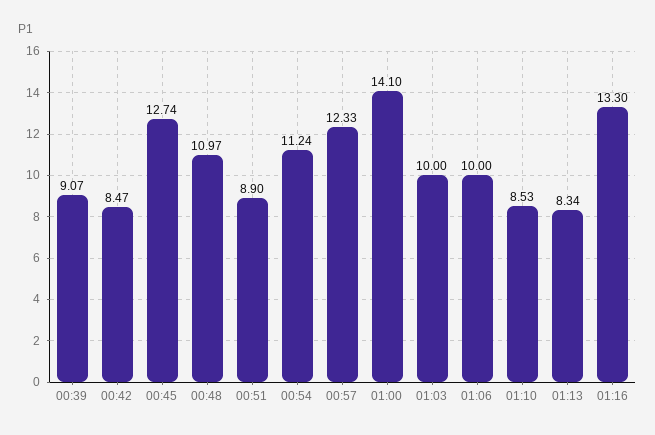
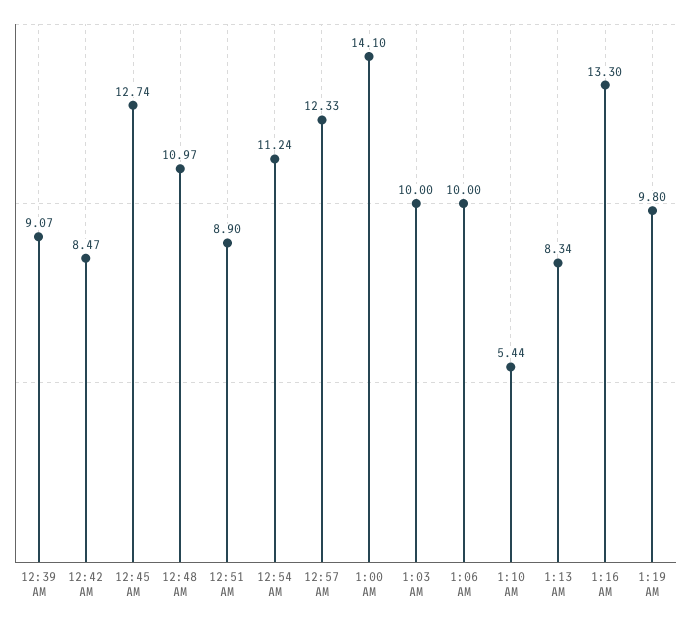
01:10: 8.53 -> 5.44
1:19 AM: none -> 9.8

